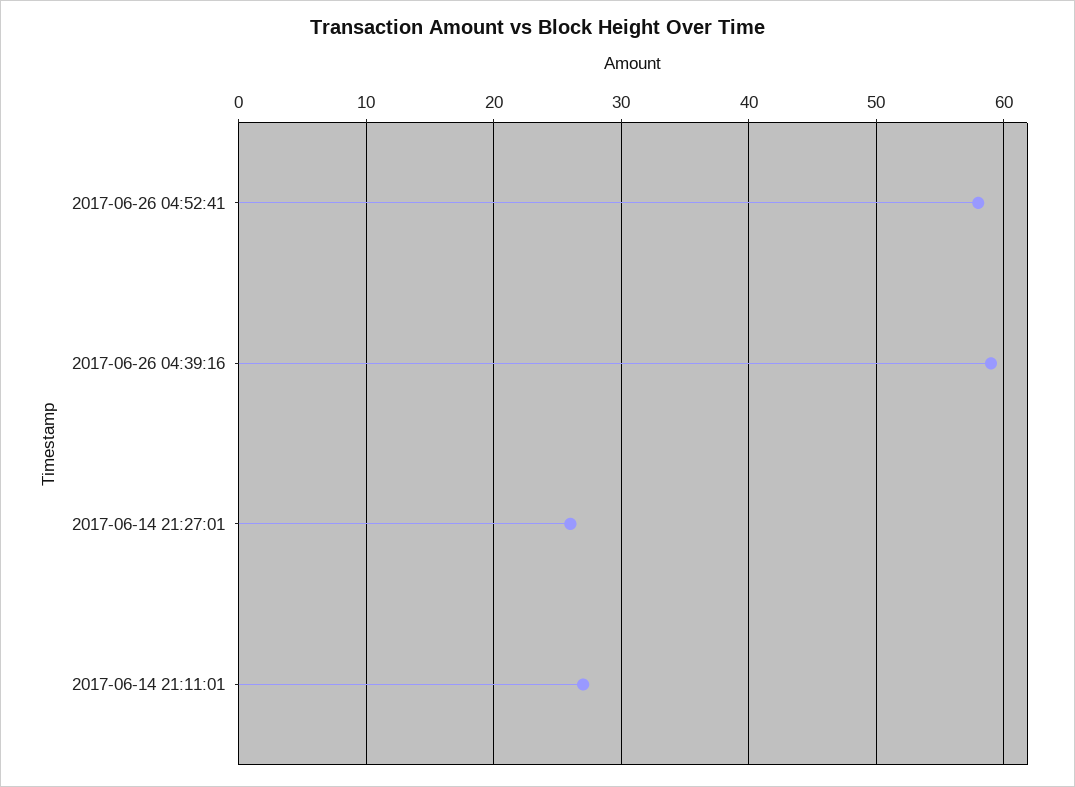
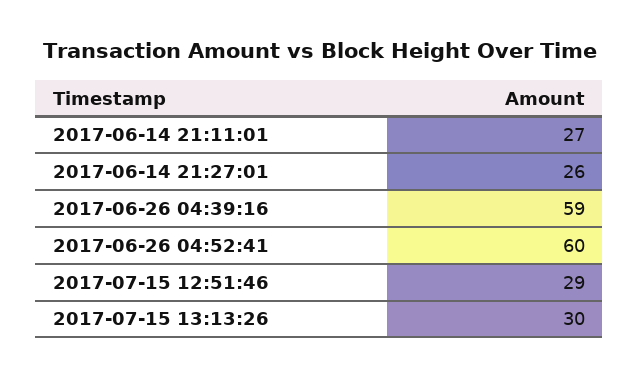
2017-06-26 04:52:41: 58 -> 60
2017-07-15 12:51:46: none -> 29
2017-07-15 13:13:26: none -> 30

